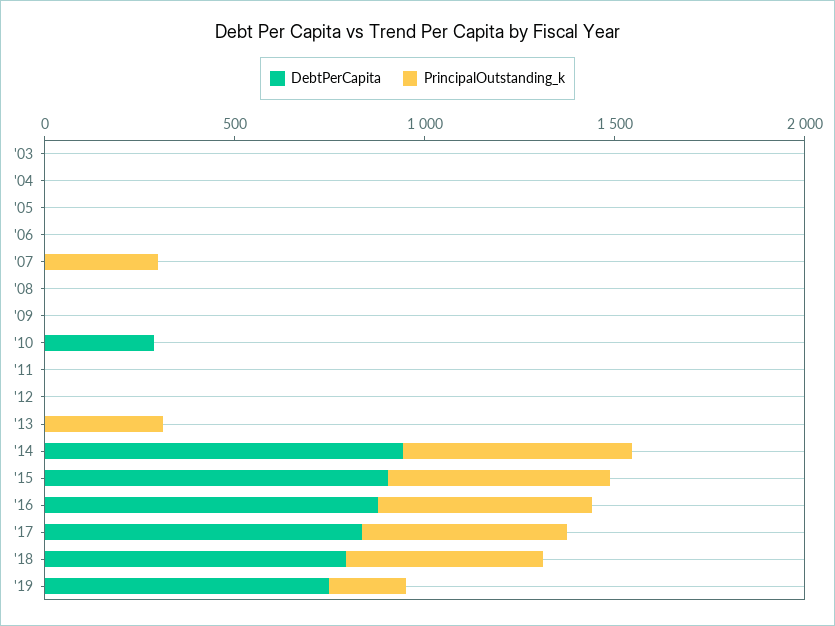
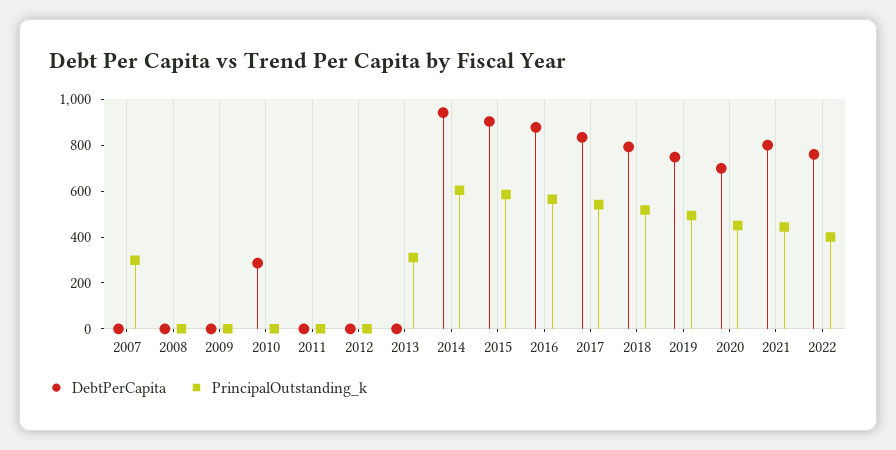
DebtPerCapita, '03: 0 -> none
PrincipalOutstanding_k, '03: 0 -> none
DebtPerCapita, '04: 0 -> none
PrincipalOutstanding_k, '04: 0 -> none
DebtPerCapita, '05: 0 -> none
PrincipalOutstanding_k, '05: 0 -> none
DebtPerCapita, '06: 0 -> none
PrincipalOutstanding_k, '06: 0 -> none
PrincipalOutstanding_k, '19: 200 -> 500
DebtPerCapita, 2020: none -> 700
PrincipalOutstanding_k, 2020: none -> 450
DebtPerCapita, 2021: none -> 800
PrincipalOutstanding_k, 2021: none -> 450
DebtPerCapita, 2022: none -> 750
PrincipalOutstanding_k, 2022: none -> 400

